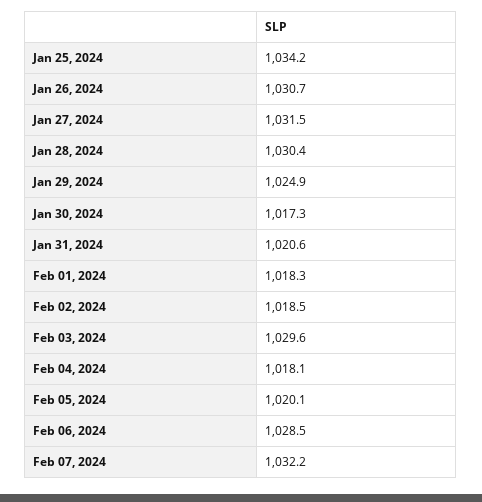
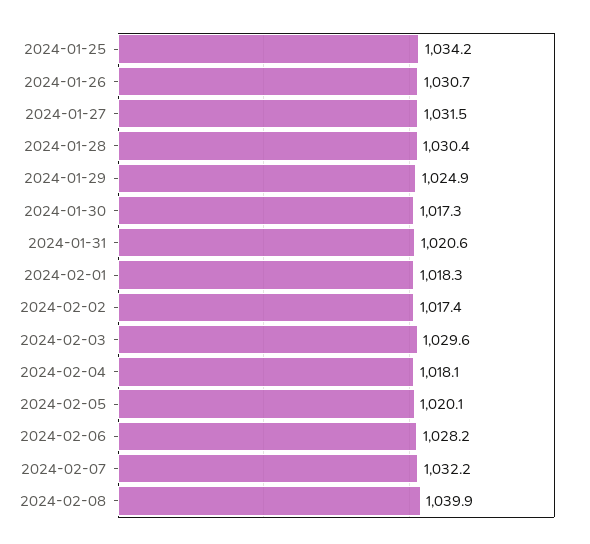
Feb 02, 2024: 1018.5 -> 1017.4
Feb 06, 2024: 1028.5 -> 1028.2
2024-02-08: none -> 1039.9

